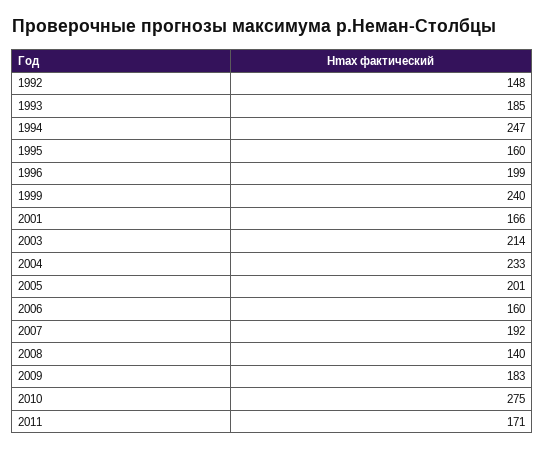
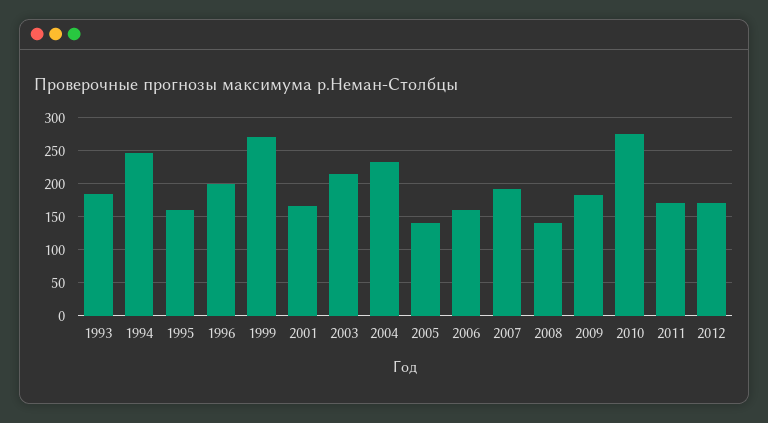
1992: 148 -> none
1999: 240 -> 270
2005: 201 -> 140
2012: none -> 170

